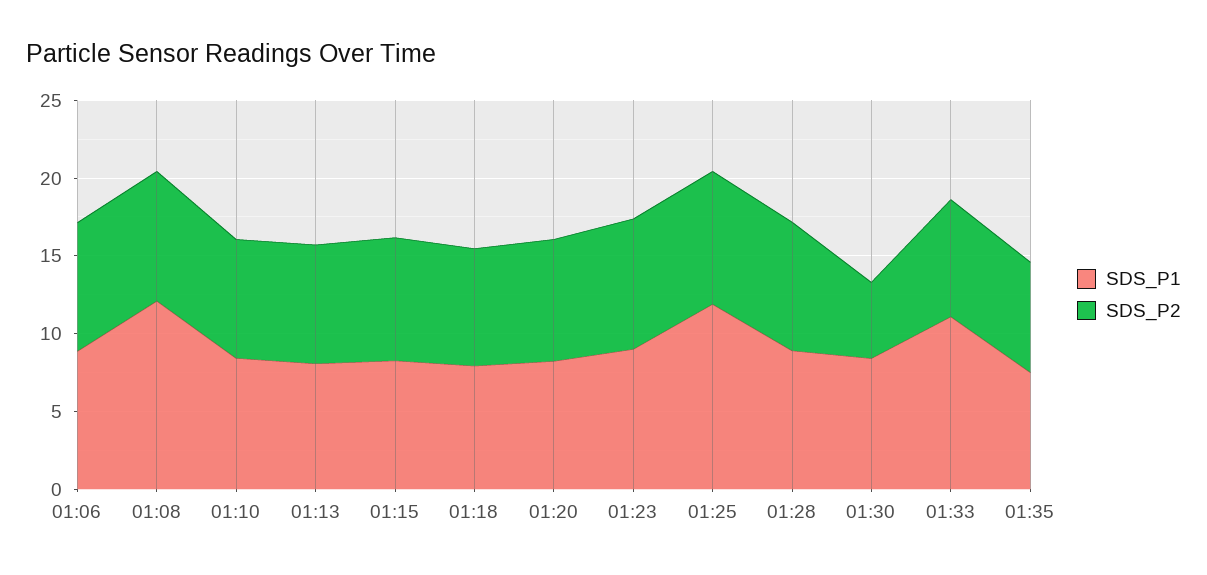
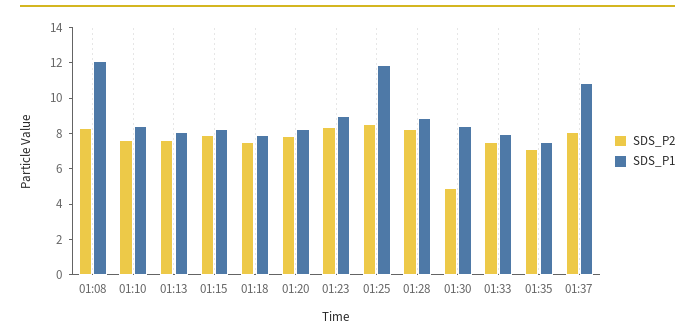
SDS_P1, 01:06: 9 -> none
SDS_P2, 01:06: 8 -> none
SDS_P1, 01:33: 11 -> 8
SDS_P2, 01:37: none -> 8
SDS_P1, 01:37: none -> 11

